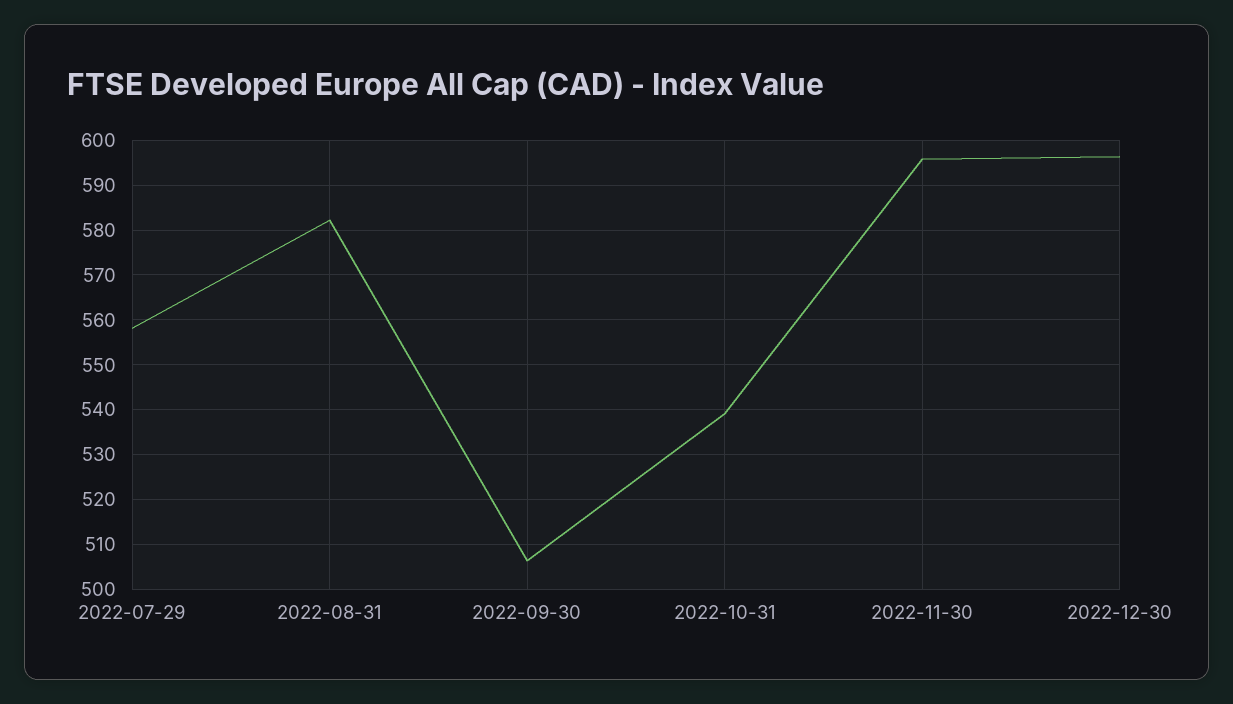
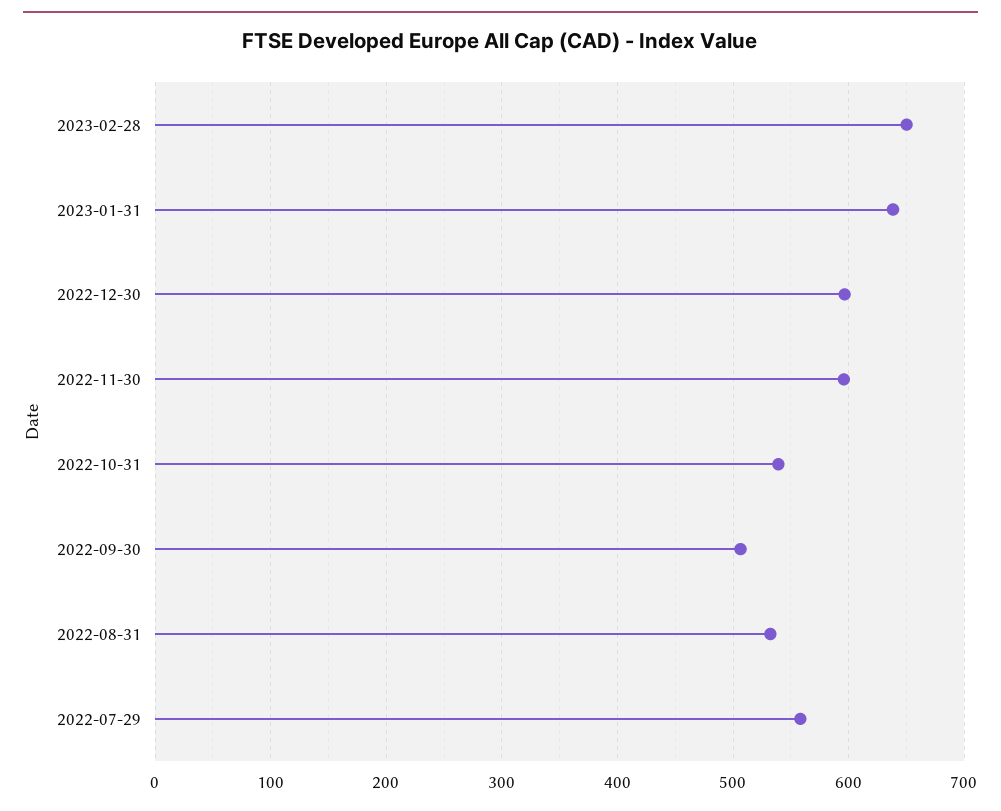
2022-08-31: 582 -> 530
2023-02-28: none -> 650
2023-01-31: none -> 640

